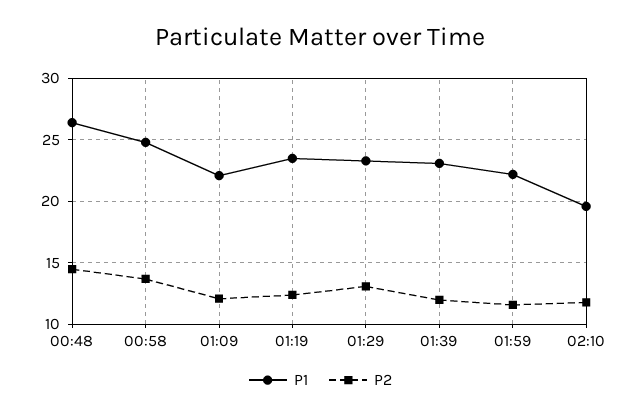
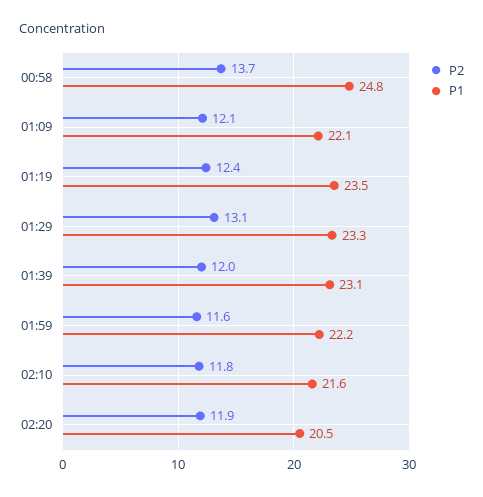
P1, 00:48: 26.5 -> none
P2, 00:48: 14.5 -> none
P1, 02:10: 19.5 -> 21.6
P2, 02:20: none -> 11.9
P1, 02:20: none -> 20.5

